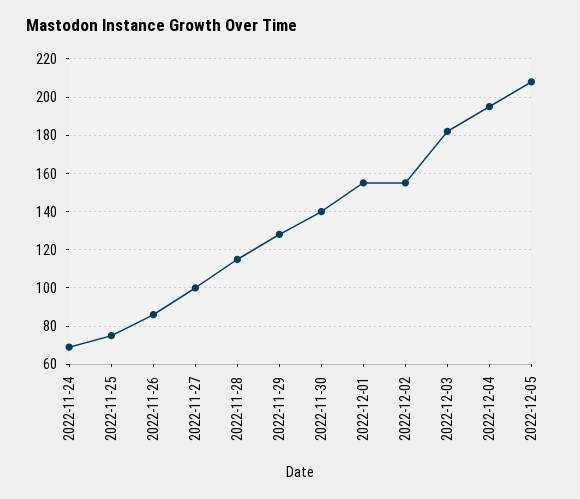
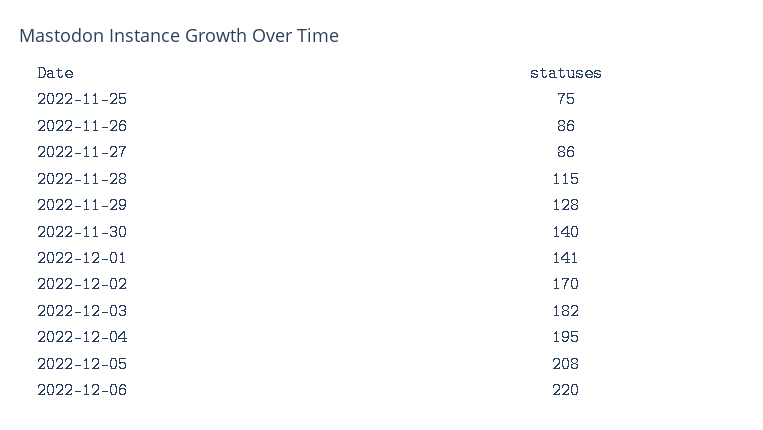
2022-11-24: 70 -> none
2022-11-27: 100 -> 86
2022-12-01: 155 -> 141
2022-12-02: 155 -> 170
2022-12-06: none -> 220

